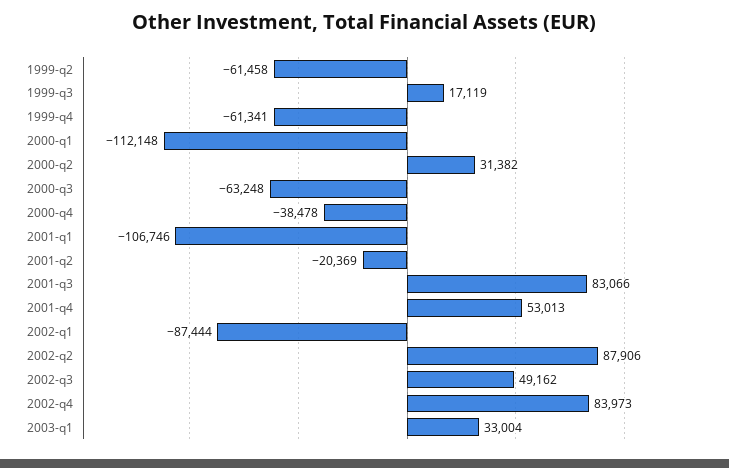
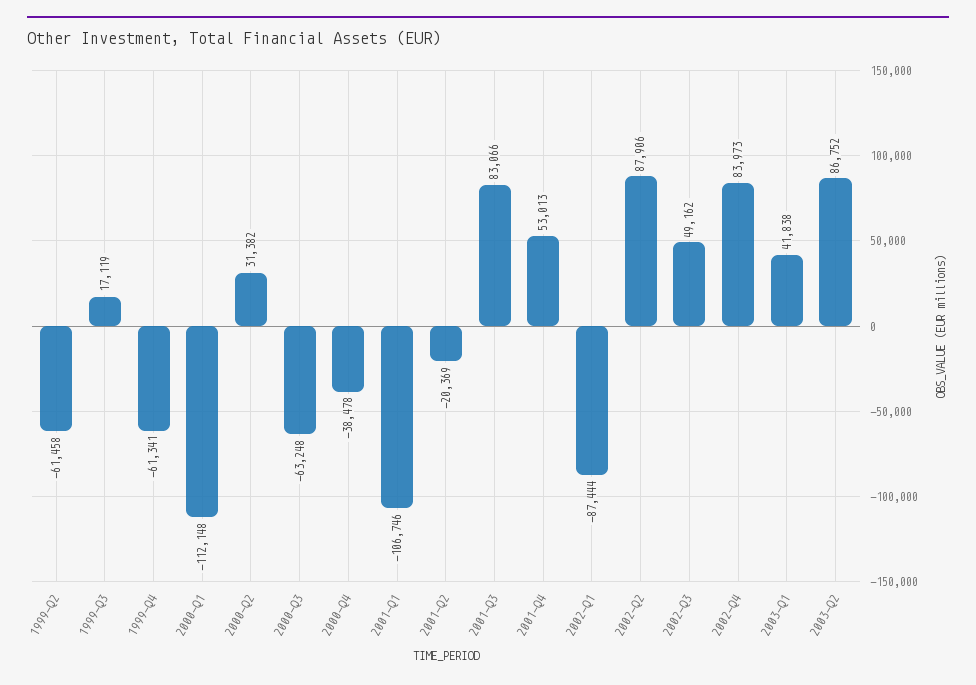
2003-q1: 33004 -> 41838
2003-Q2: none -> 86752

